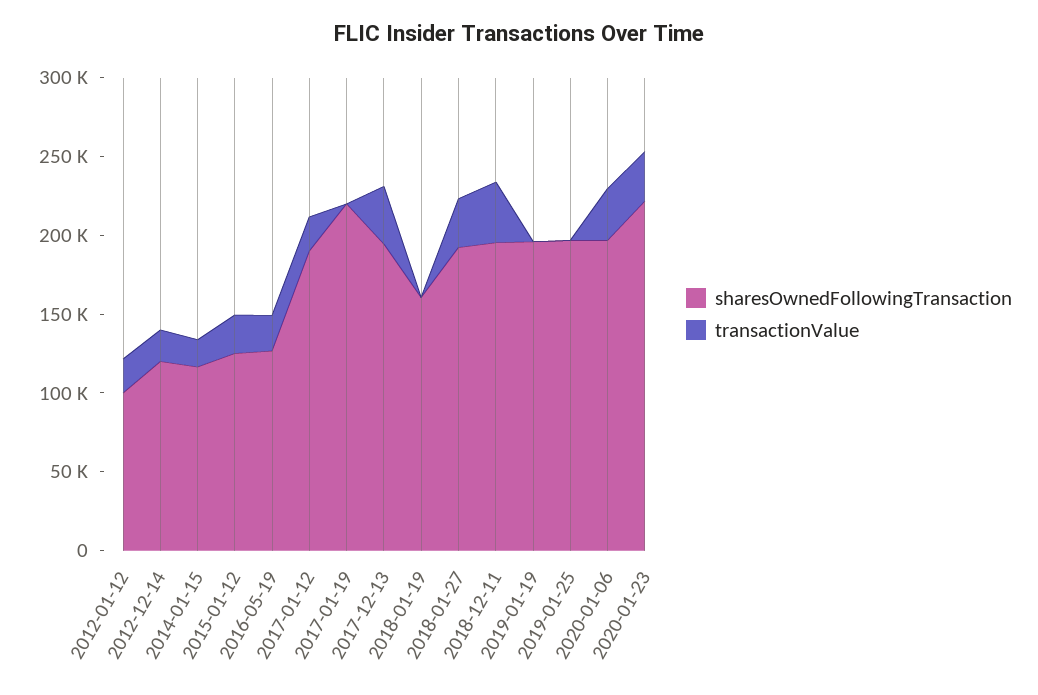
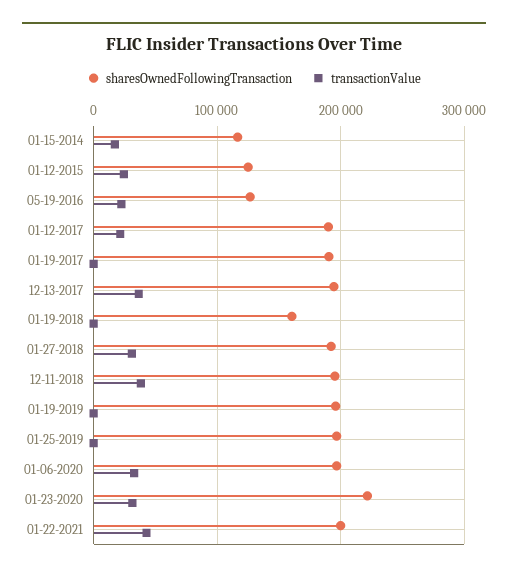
sharesOwnedFollowingTransaction, 2012-01-12: 100000 -> none
transactionValue, 2012-01-12: 20000 -> none
sharesOwnedFollowingTransaction, 2012-12-14: 120000 -> none
transactionValue, 2012-12-14: 20000 -> none
sharesOwnedFollowingTransaction, 2017-01-19: 220000 -> 190000
sharesOwnedFollowingTransaction, 01-22-2021: none -> 200000
transactionValue, 01-22-2021: none -> 40000

